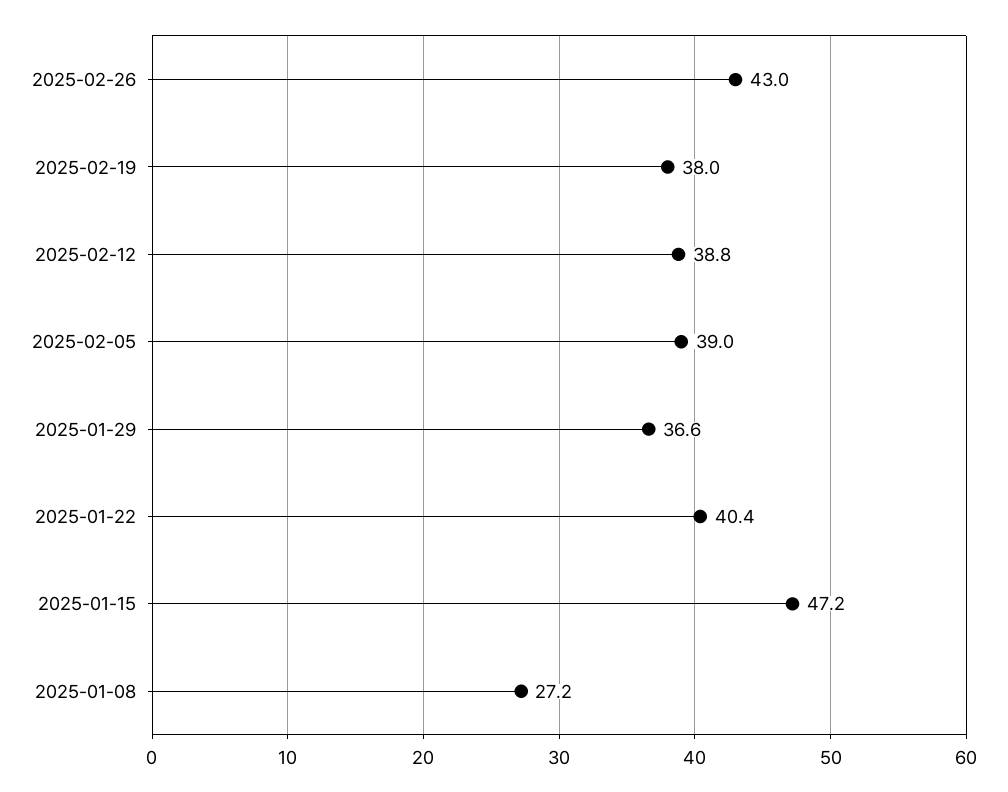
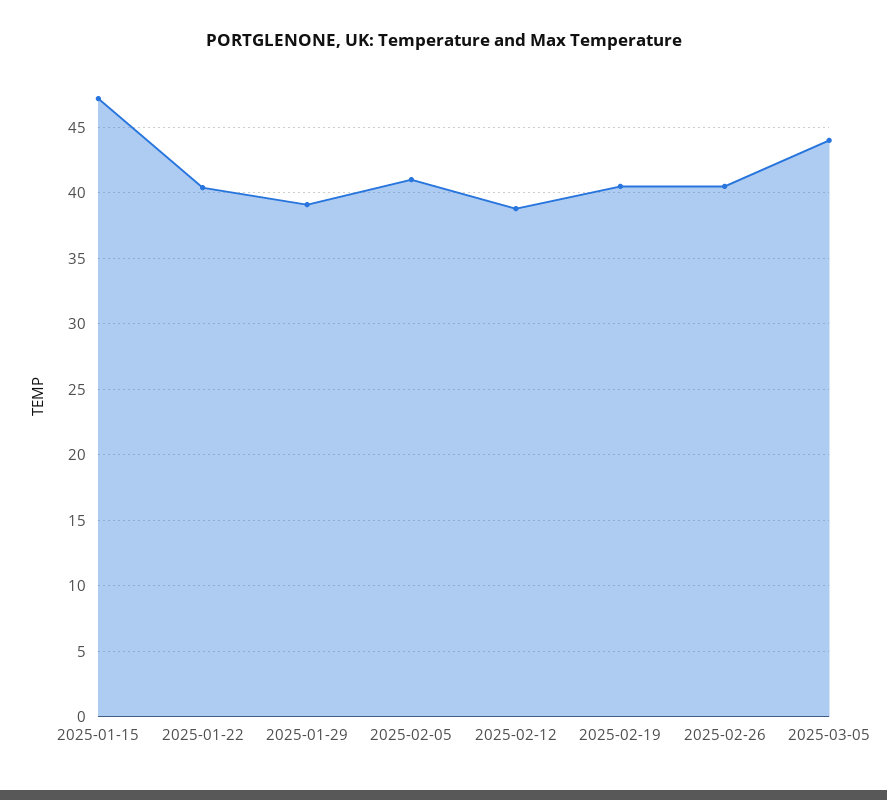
2025-02-26: 43 -> 40.5
2025-02-19: 38 -> 40.5
2025-02-05: 39 -> 41
2025-01-29: 36.6 -> 39
2025-01-08: 27.2 -> none
2025-03-05: none -> 44

